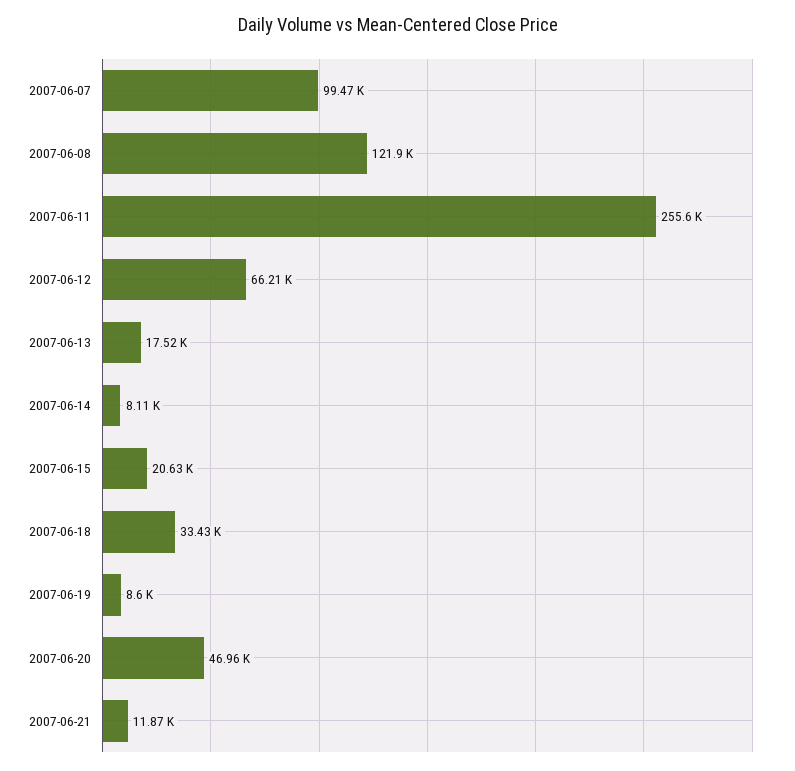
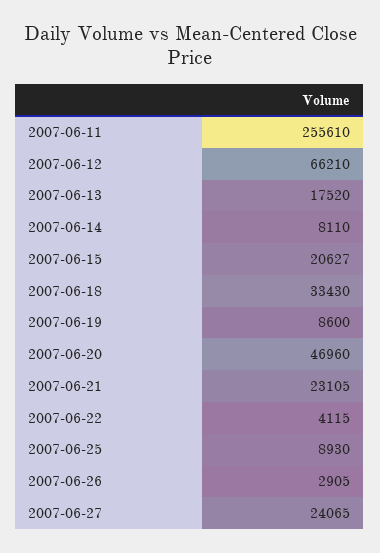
2007-06-07: 99470 -> none
2007-06-08: 121900 -> none
2007-06-21: 11870 -> 23105
2007-06-22: none -> 4115
2007-06-25: none -> 8930
2007-06-26: none -> 2905
2007-06-27: none -> 24065

